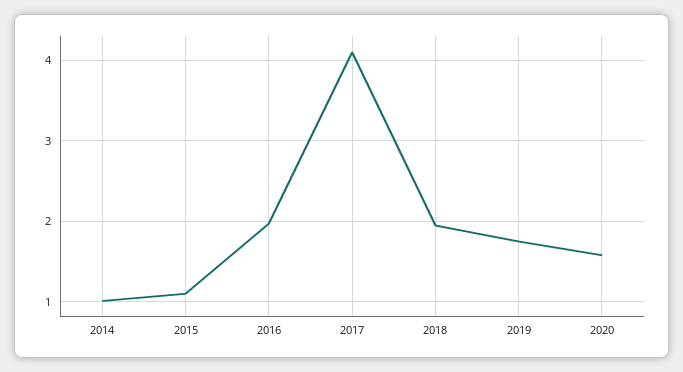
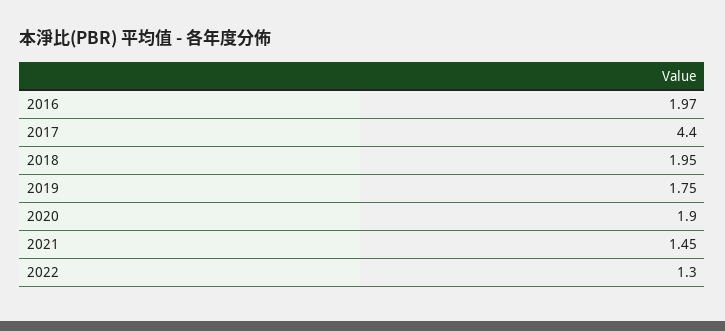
2014: 1 -> none
2015: 1.1 -> none
2017: 4.1 -> 4.4
2020: 1.6 -> 1.9
2021: none -> 1.45
2022: none -> 1.3

